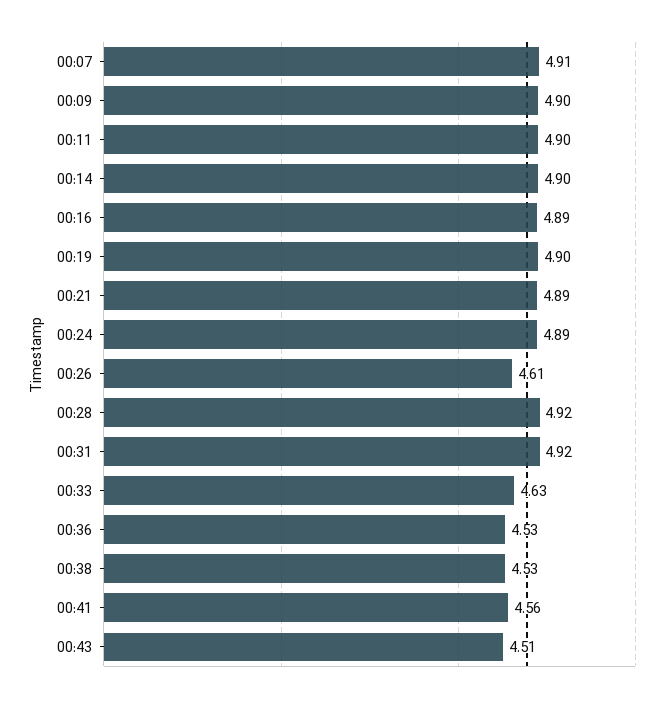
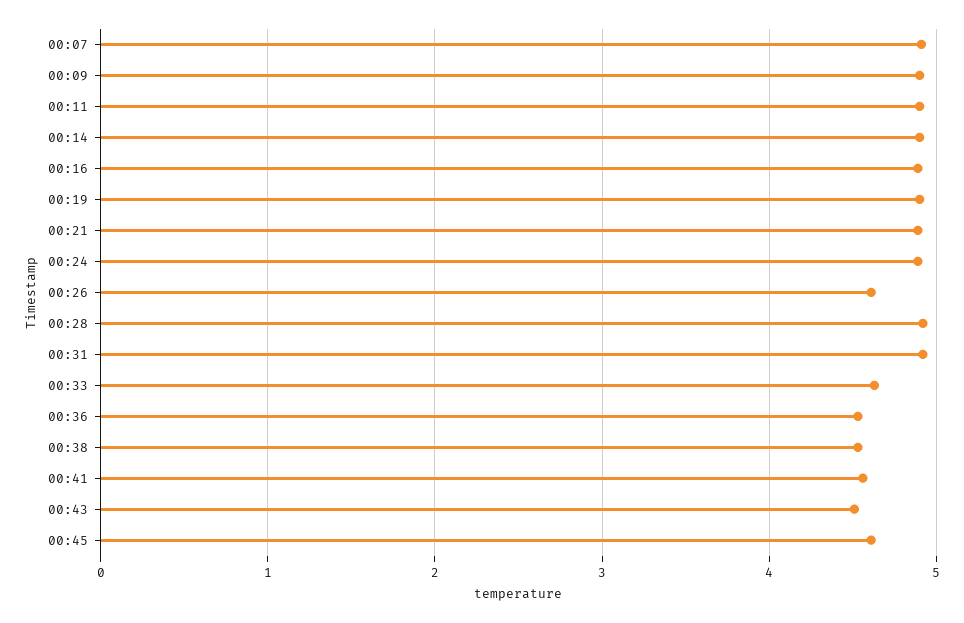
00:45: none -> 4.6

